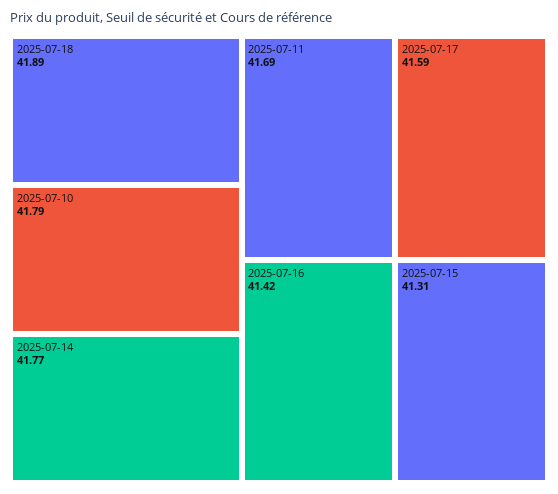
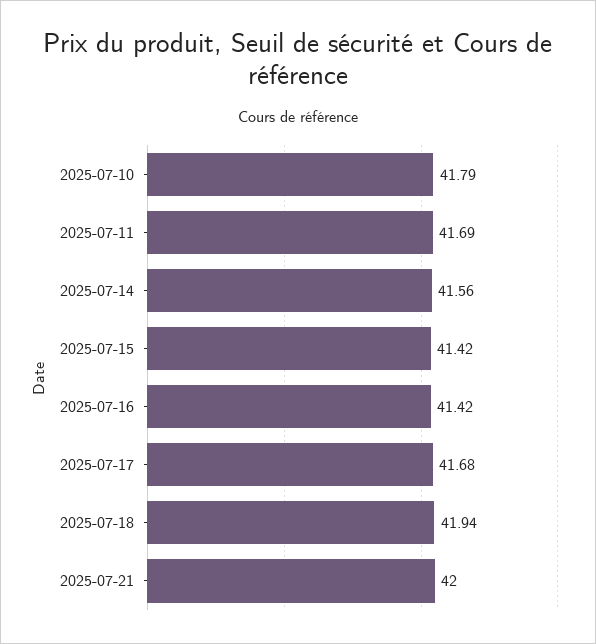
2025-07-18: 41.89 -> 41.94
2025-07-14: 41.77 -> 41.56
2025-07-17: 41.59 -> 41.68
2025-07-15: 41.31 -> 41.42
2025-07-21: none -> 42

